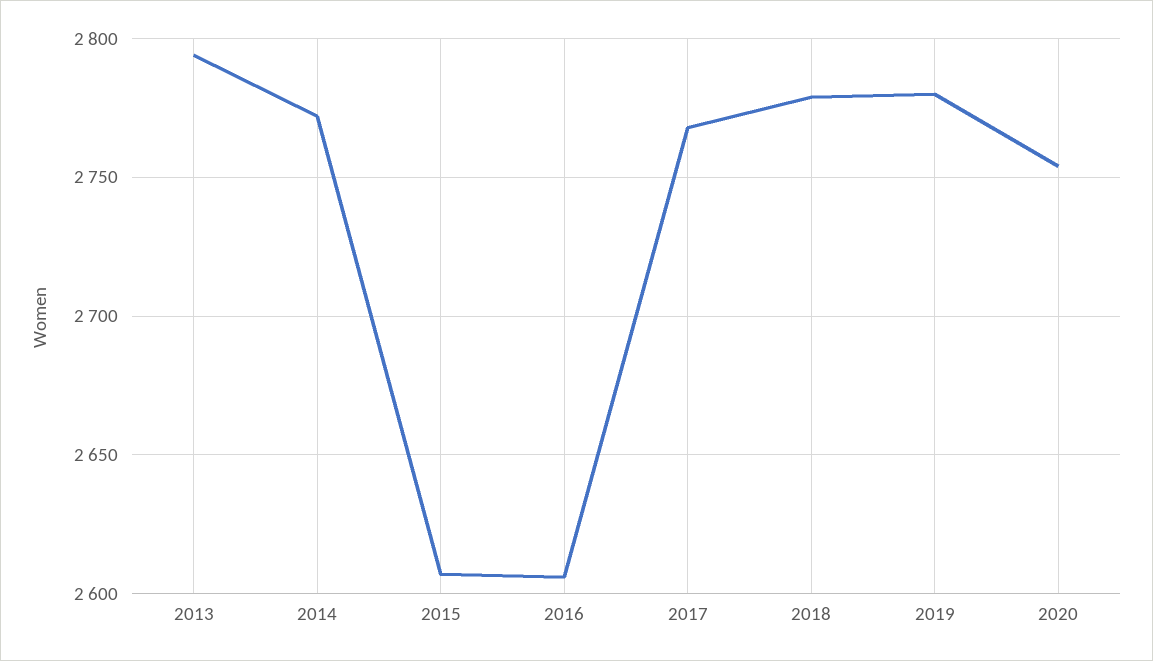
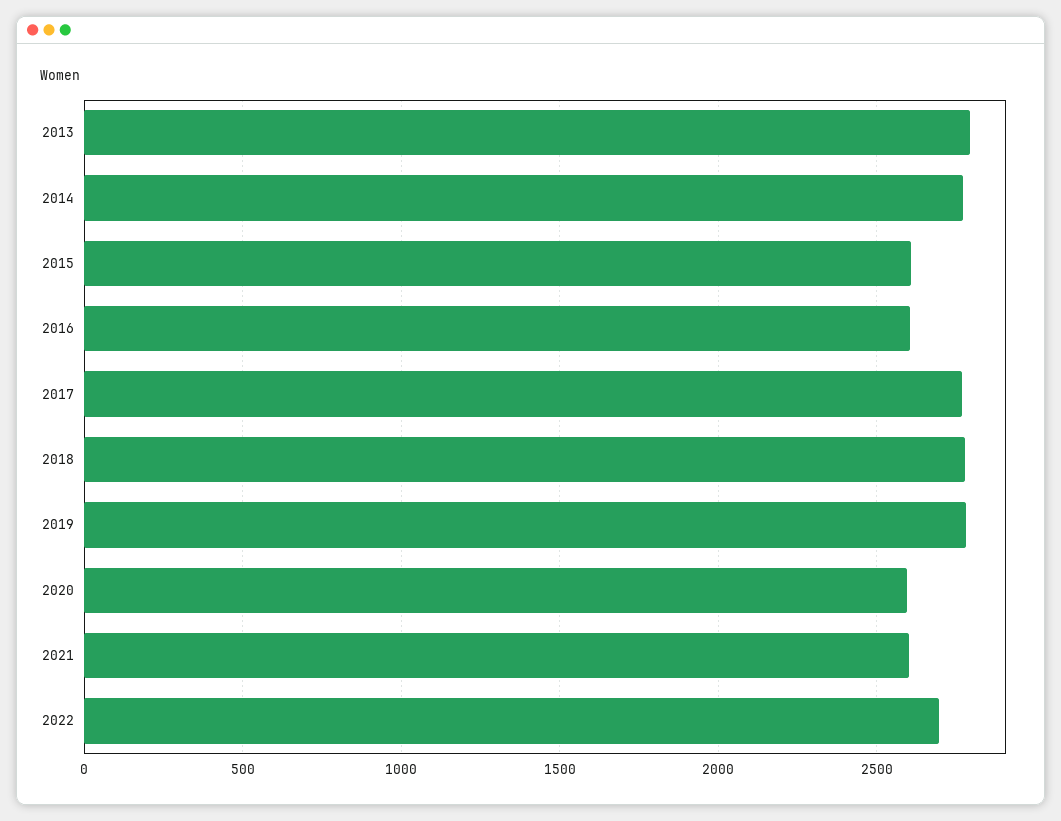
2020: 2755 -> 2600
2021: none -> 2600
2022: none -> 2700

